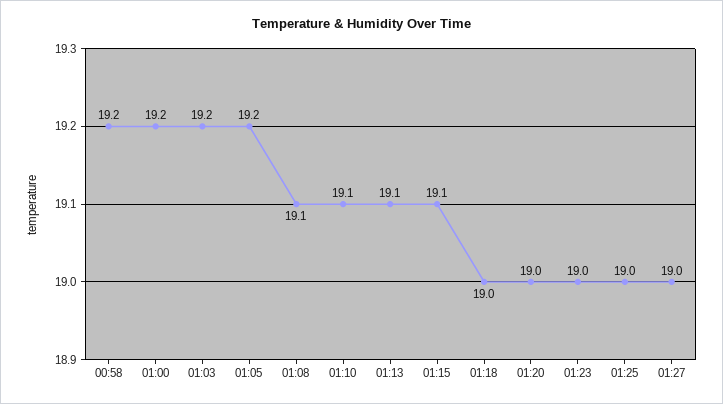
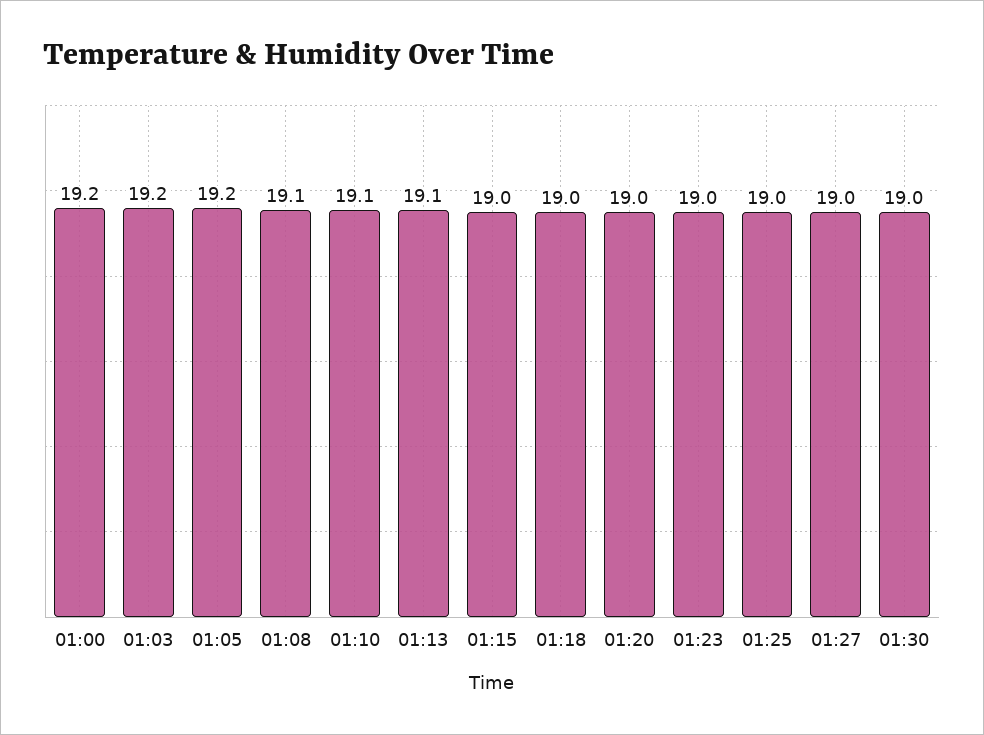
00:58: 19.2 -> none
01:15: 19.1 -> 19
01:30: none -> 19

